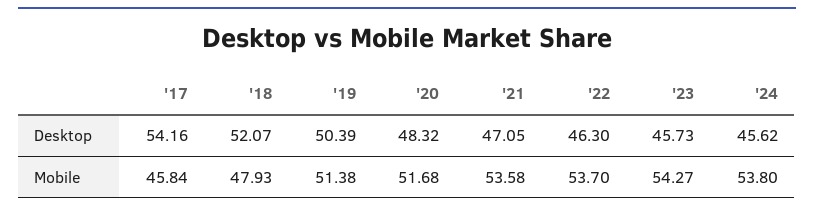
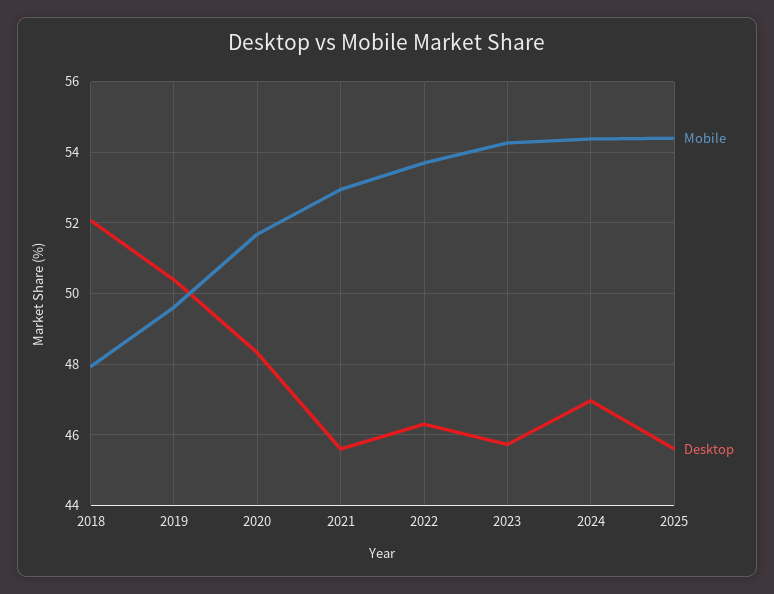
Desktop, '17: 54.16 -> none
Desktop, '21: 47.05 -> 45.6
Desktop, '24: 45.62 -> 47
Mobile, '17: 45.84 -> none
Mobile, '19: 51.38 -> 49.6
Mobile, '21: 53.58 -> 53
Mobile, '24: 53.8 -> 54.4
Mobile, 2025: none -> 54.4
Desktop, 2025: none -> 45.6

